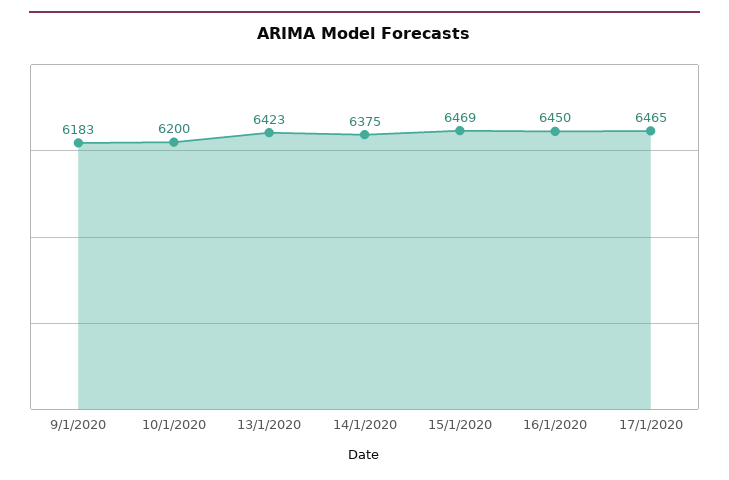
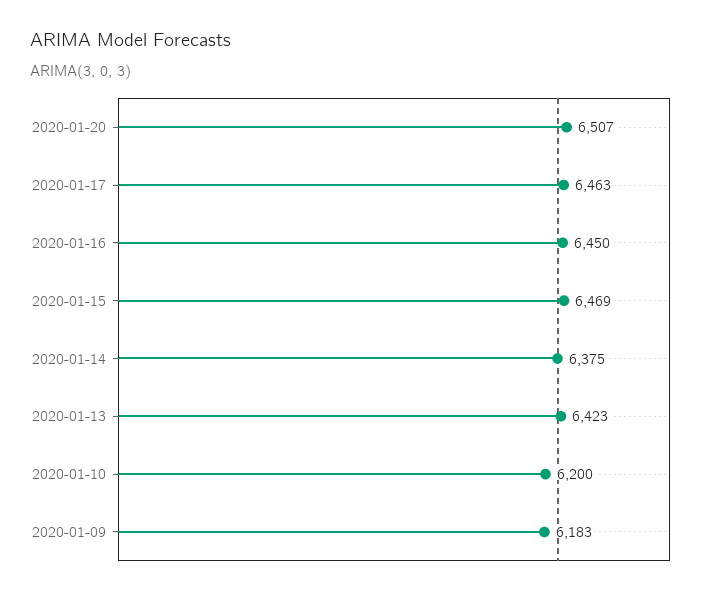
17/1/2020: 6465 -> 6463
2020-01-20: none -> 6507

